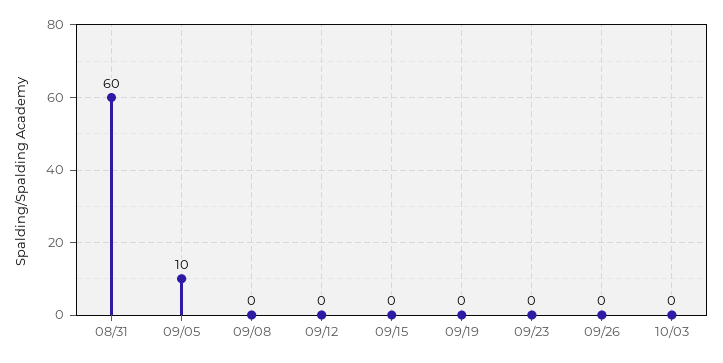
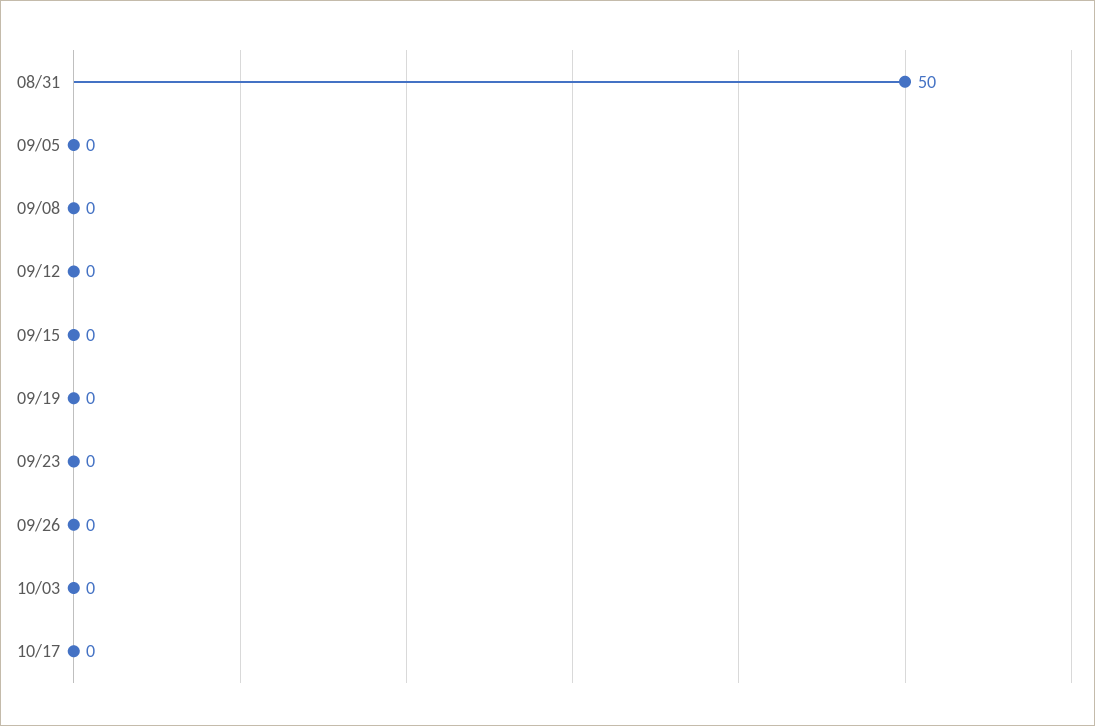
08/31: 60 -> 50
09/05: 10 -> 0
10/17: none -> 0

